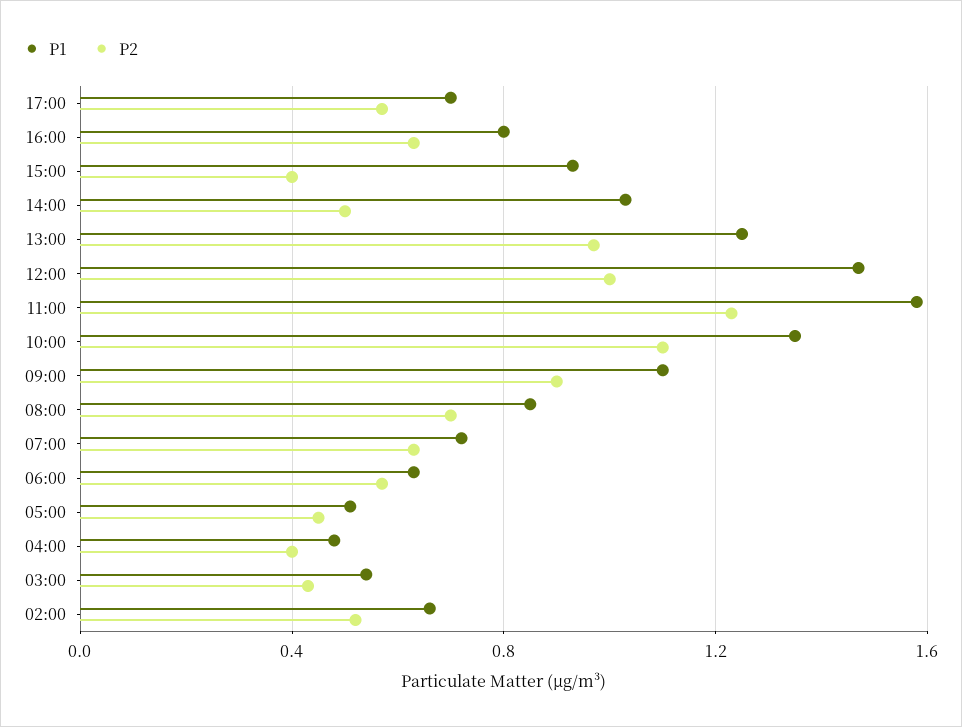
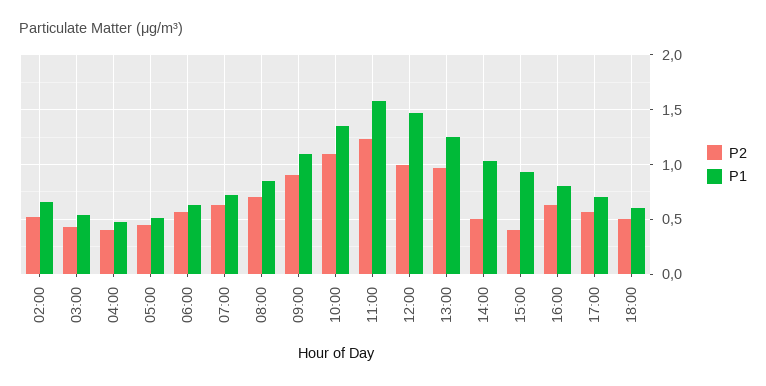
P2, 18:00: none -> 0.5
P1, 18:00: none -> 0.6

